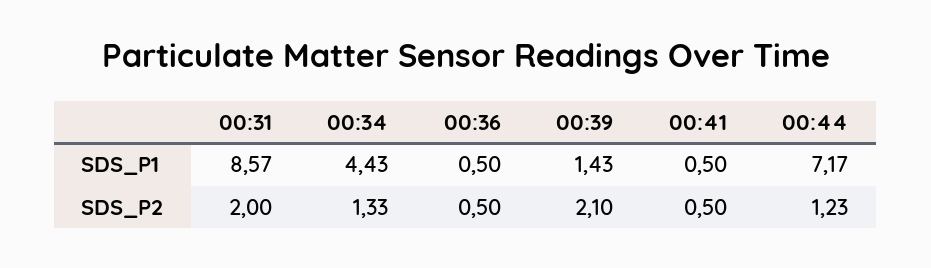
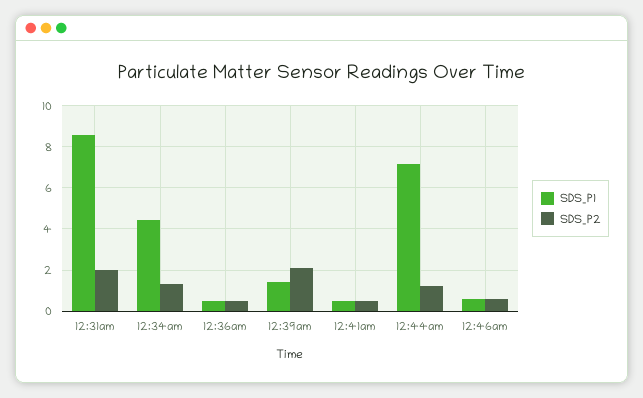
SDS_P1, 12:46am: none -> 0.5
SDS_P2, 12:46am: none -> 0.5

